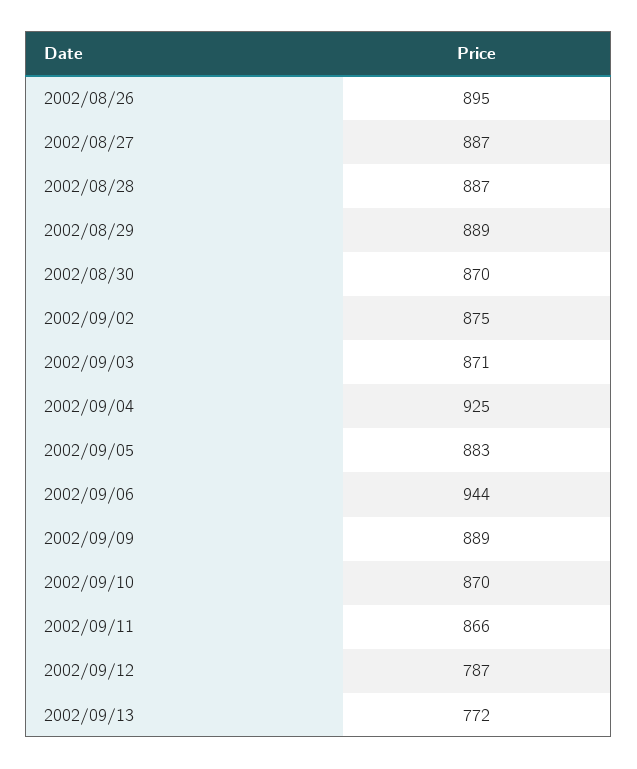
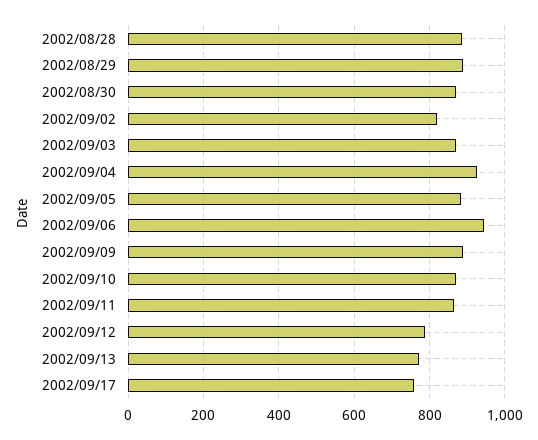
2002/08/26: 895 -> none
2002/08/27: 887 -> none
2002/09/02: 875 -> 820
2002/09/17: none -> 760

